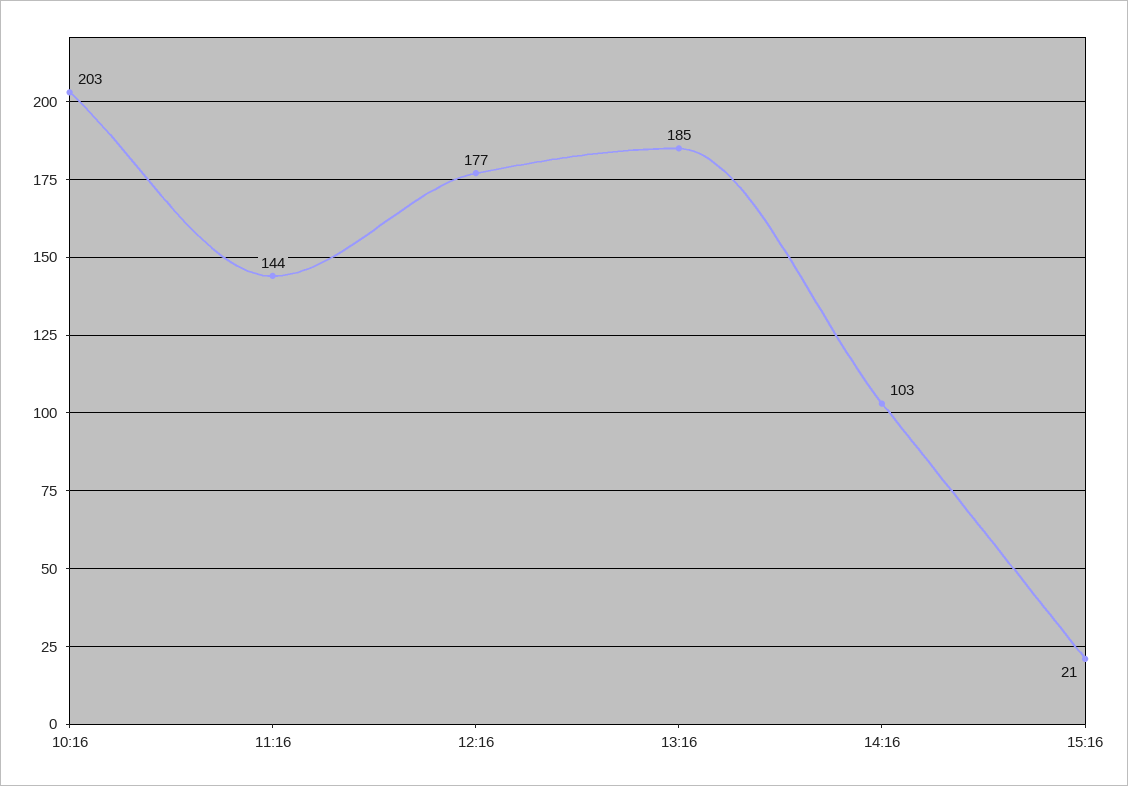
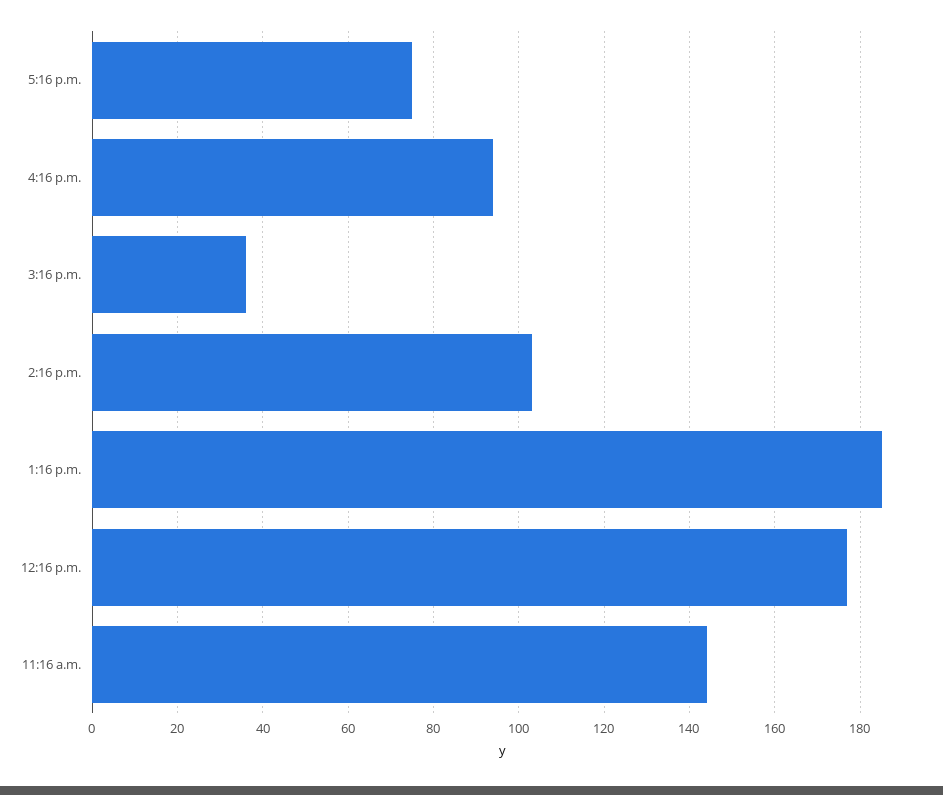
10:16: 203 -> none
15:16: 21 -> 35
5:16 p.m.: none -> 75
4:16 p.m.: none -> 95

